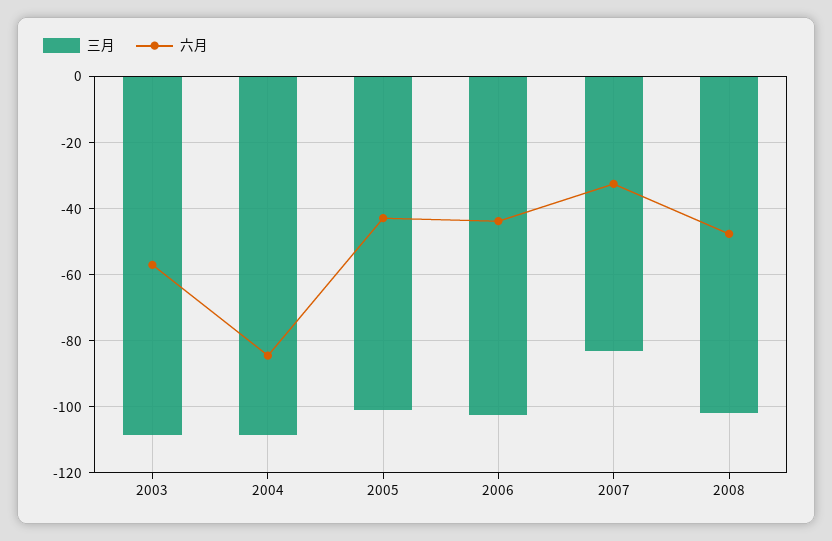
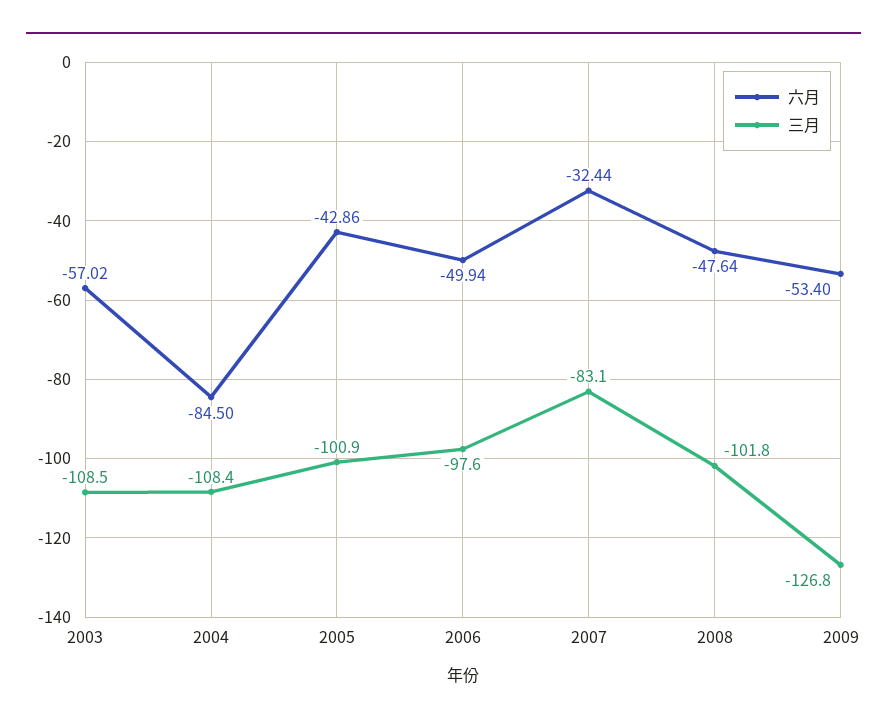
三月, 2006: -102 -> -97.6
六月, 2006: -44 -> -49.94
六月, 2009: none -> -53.4
三月, 2009: none -> -126.8

